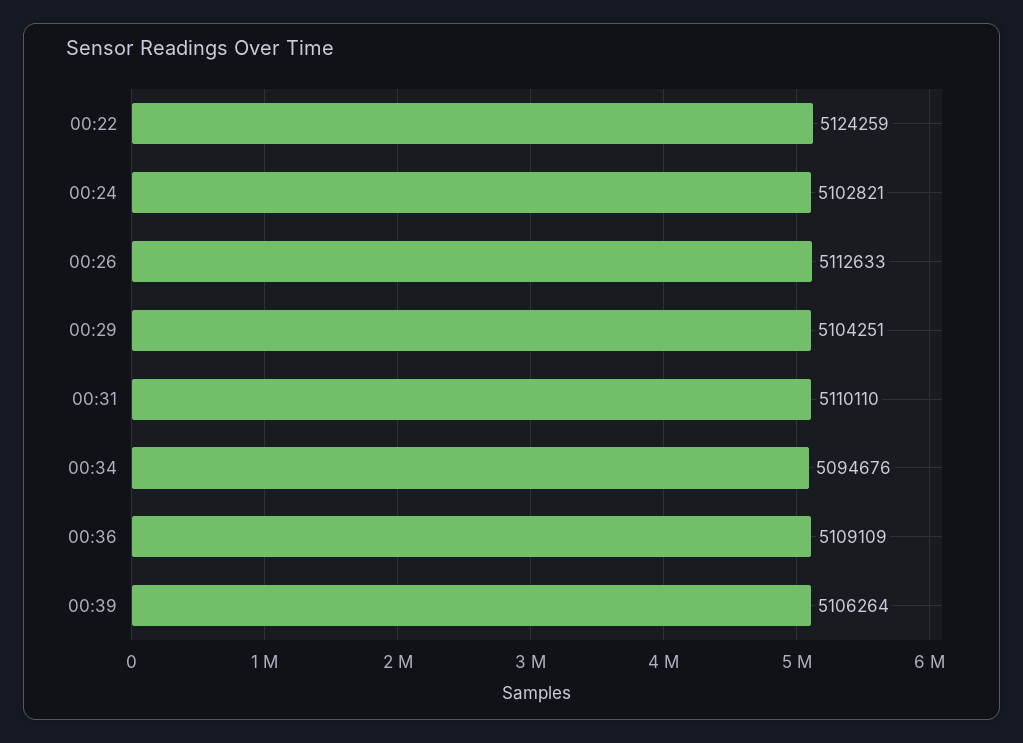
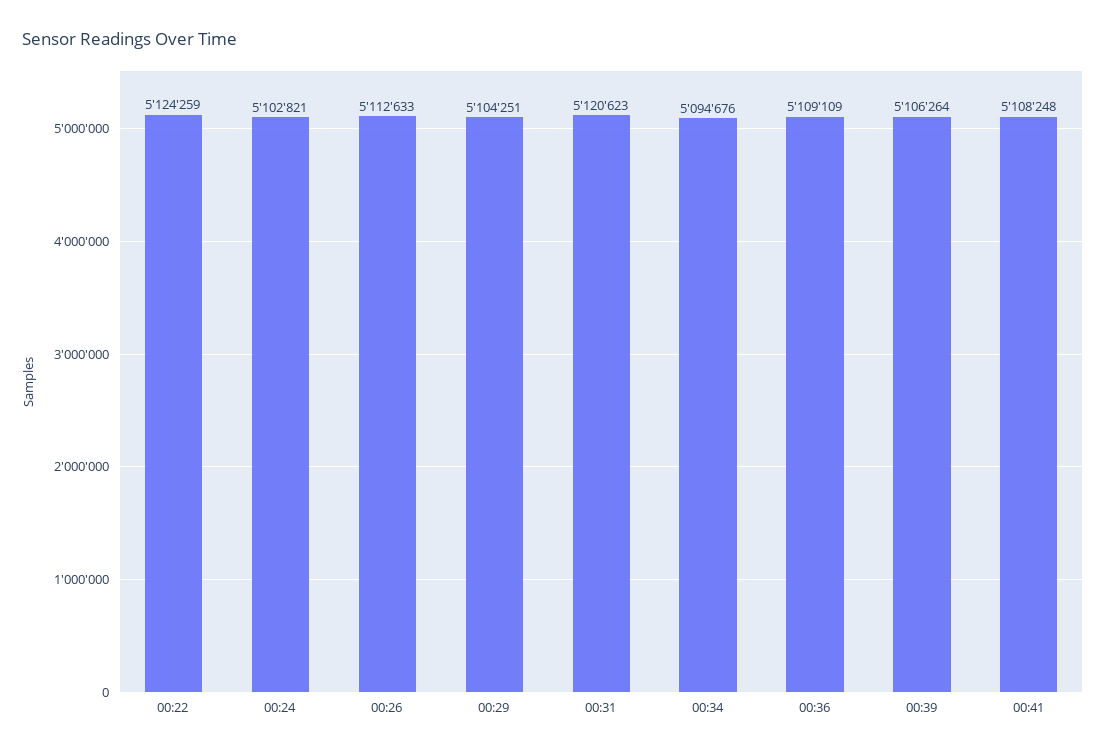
00:31: 5110110 -> 5120623
00:41: none -> 5108248

